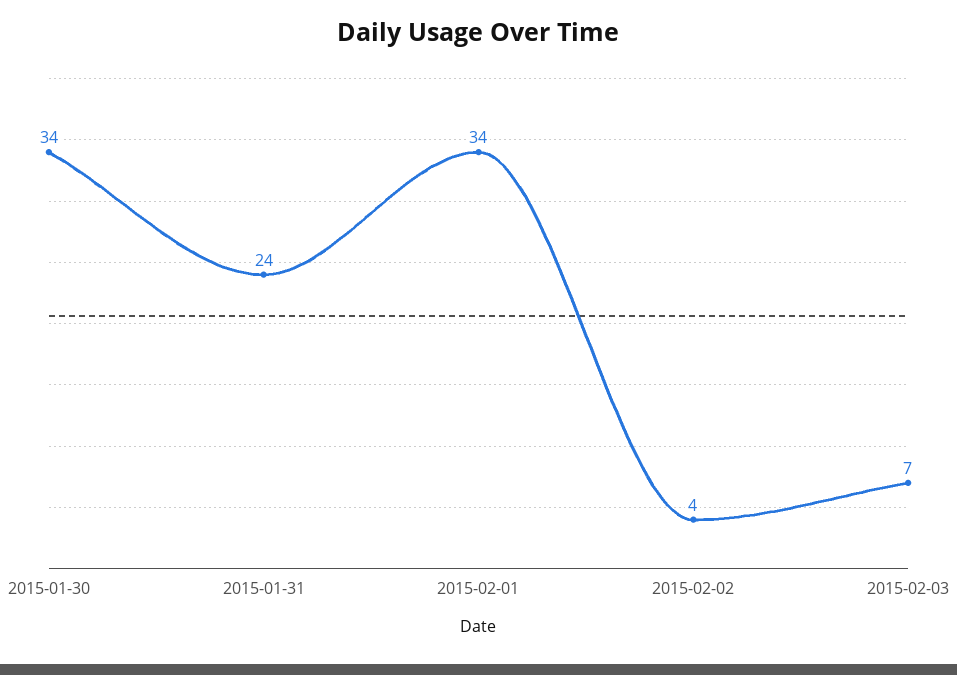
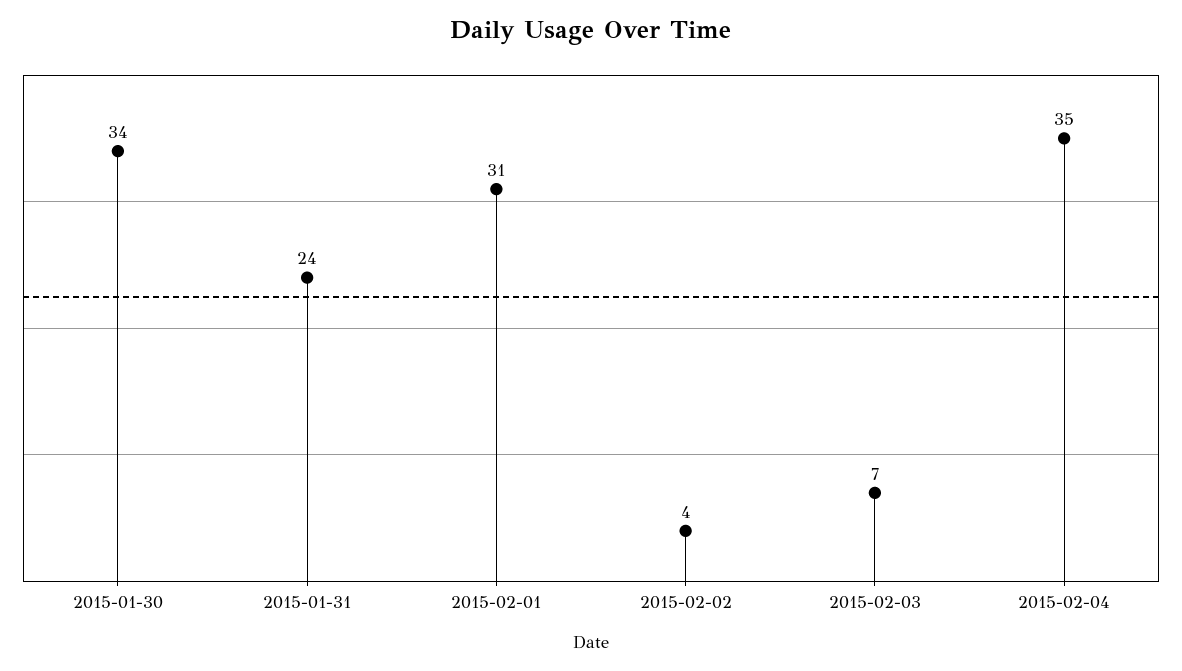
2015-02-01: 34 -> 31
2015-02-04: none -> 35

